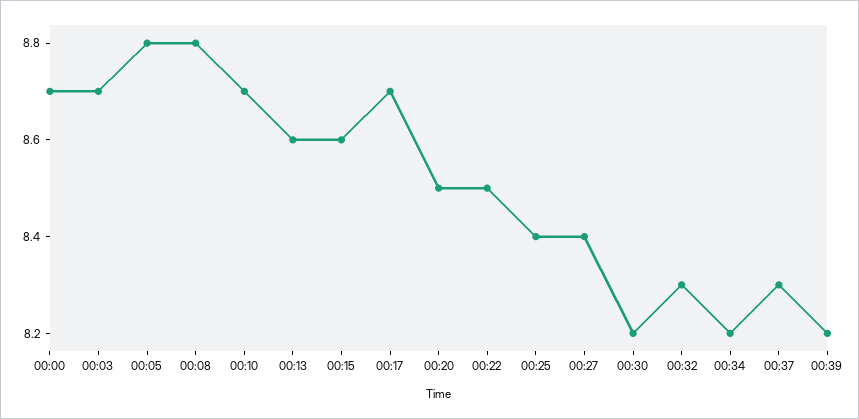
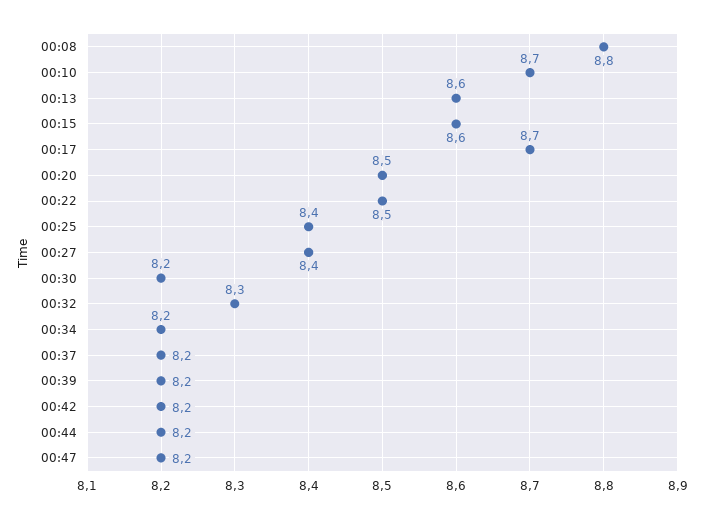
00:00: 8.7 -> none
00:03: 8.7 -> none
00:05: 8.8 -> none
00:37: 8.3 -> 8.2
00:42: none -> 8.2
00:44: none -> 8.2
00:47: none -> 8.2

